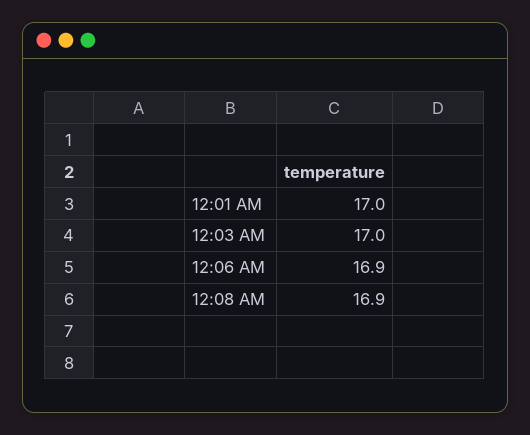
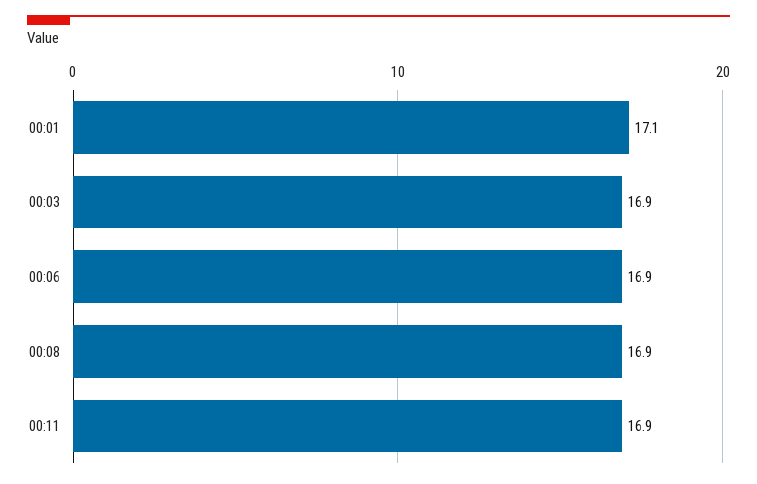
12:01 AM: 17 -> 17.1
12:03 AM: 17 -> 16.9
00:11: none -> 16.9

